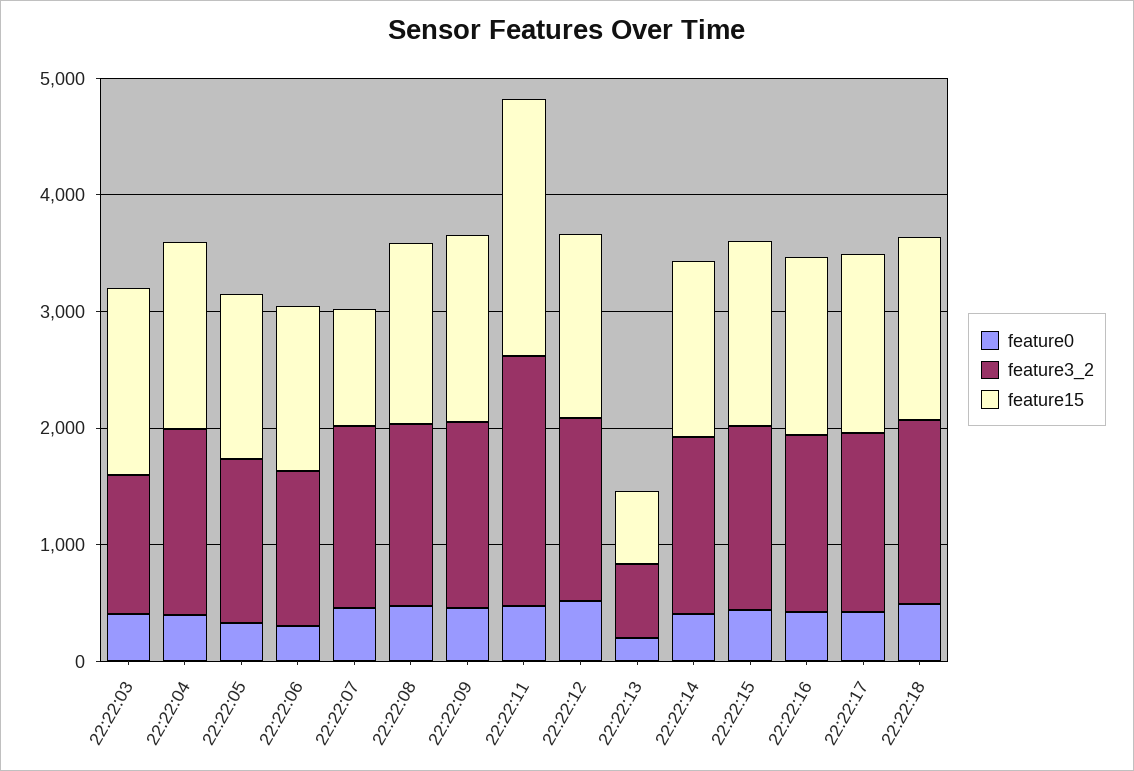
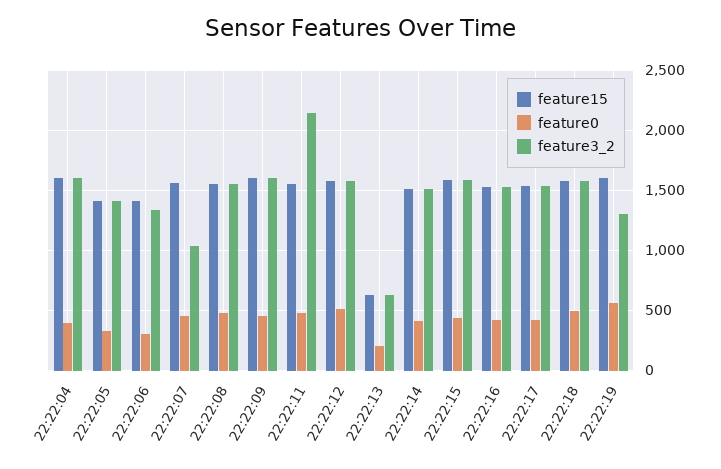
feature0, 22:22:03: 400 -> none
feature3_2, 22:22:03: 1200 -> none
feature15, 22:22:03: 1600 -> none
feature3_2, 22:22:07: 1600 -> 1050
feature15, 22:22:07: 1000 -> 1550
feature15, 22:22:11: 2200 -> 1550
feature15, 22:22:19: none -> 1600
feature0, 22:22:19: none -> 550
feature3_2, 22:22:19: none -> 1300

